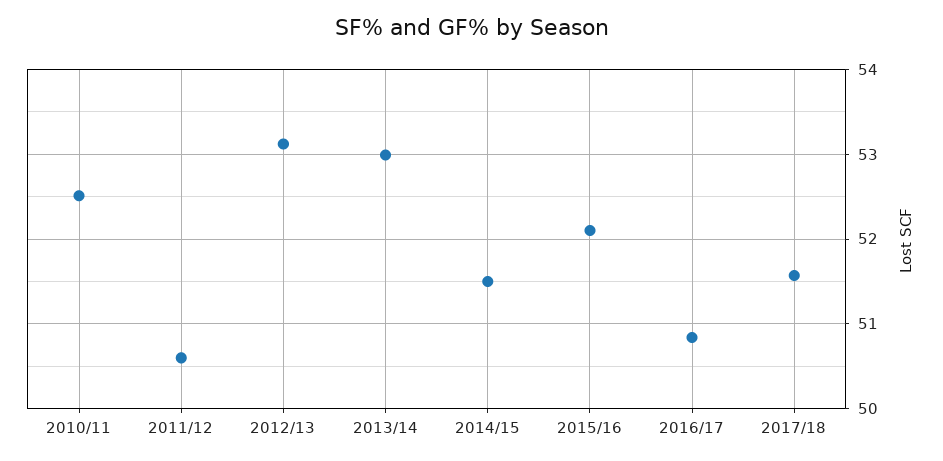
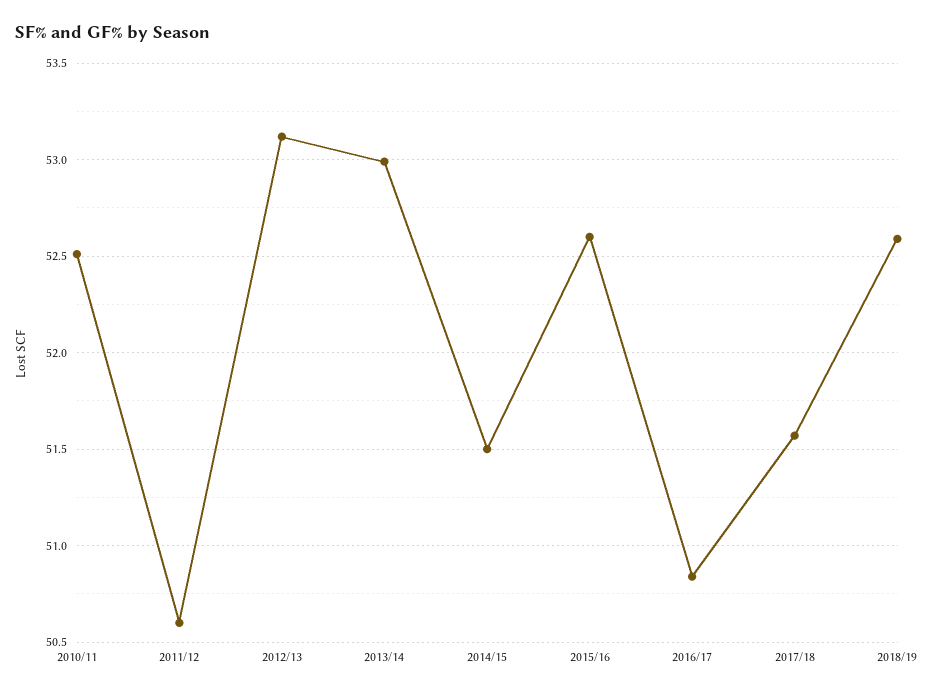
2015/16: 52.1 -> 52.6
2018/19: none -> 52.6

